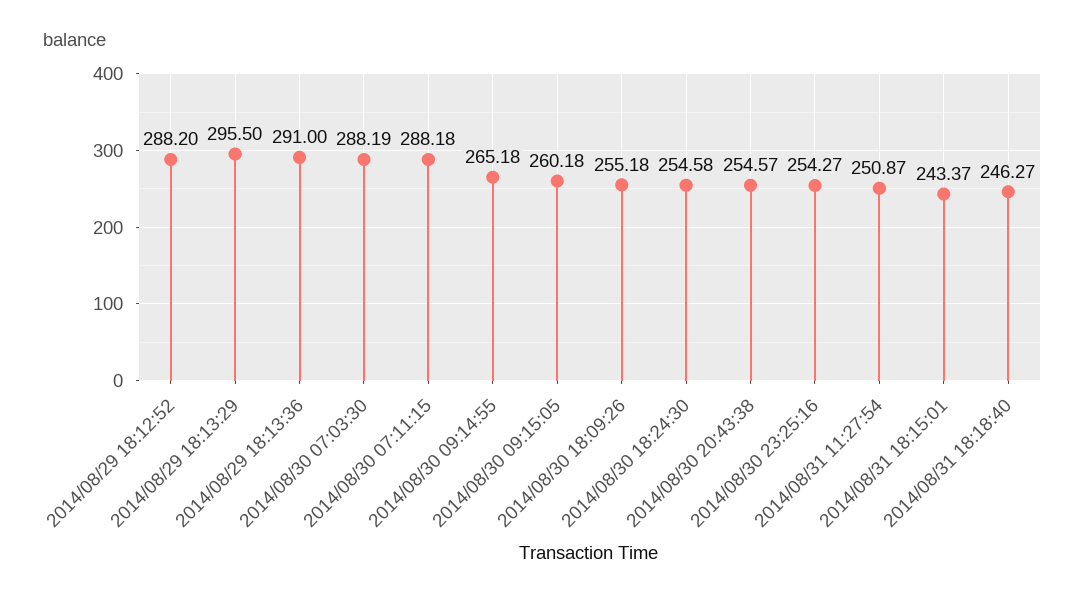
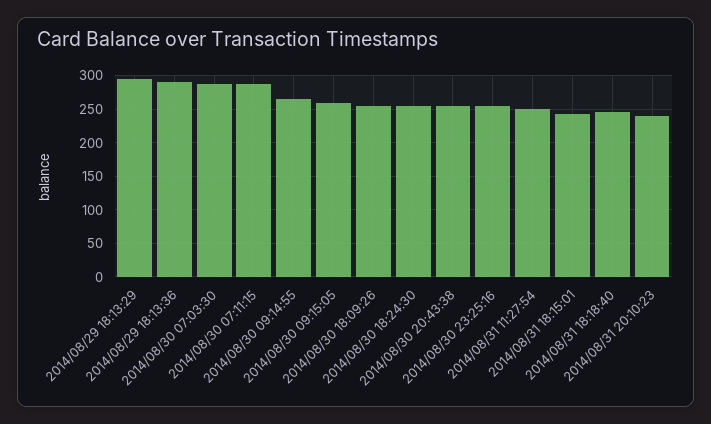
2014/08/29 18:12:52: 288.2 -> none
2014/08/31 20:10:23: none -> 240

